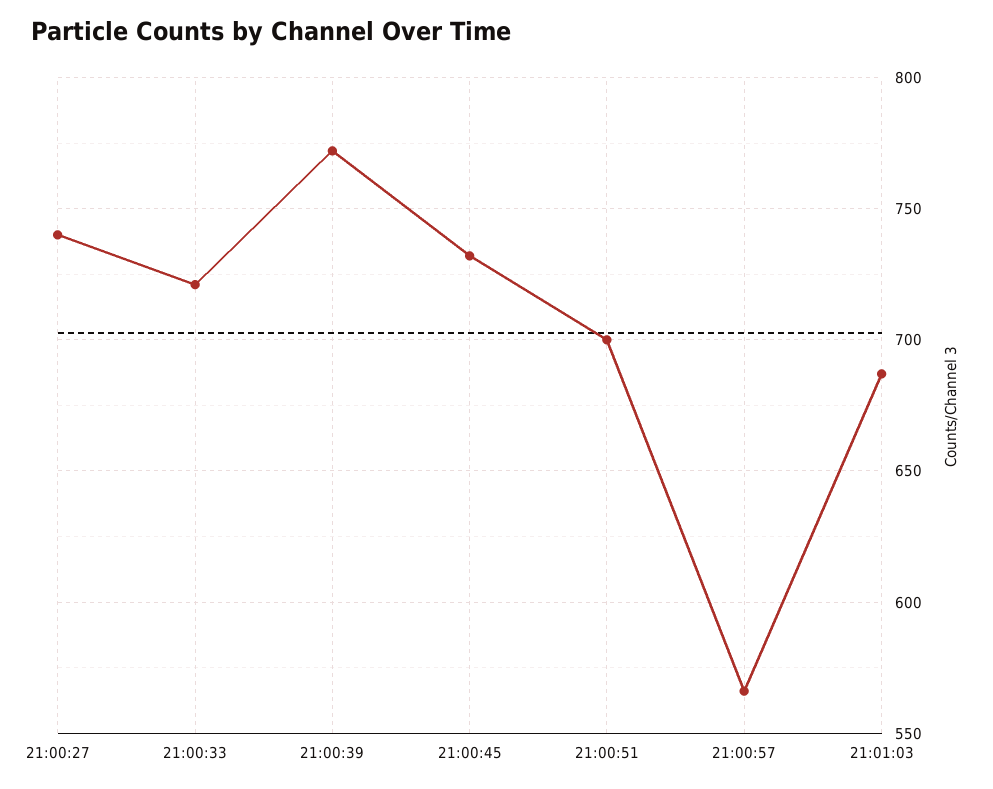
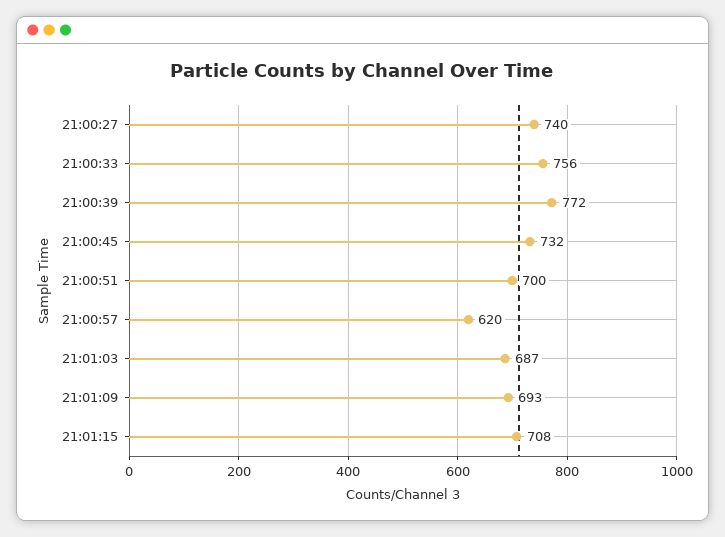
21:00:33: 720 -> 756
21:00:57: 565 -> 620
21:01:09: none -> 693
21:01:15: none -> 708

